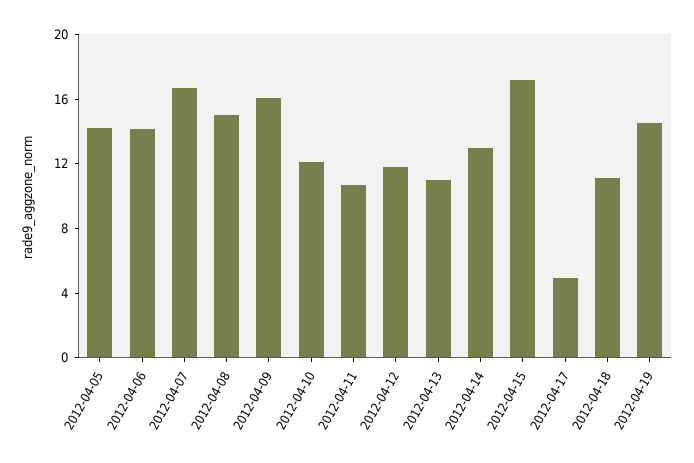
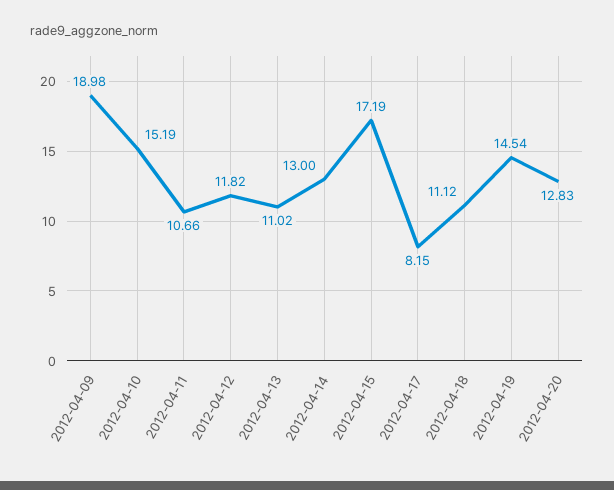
2012-04-05: 14 -> none
2012-04-06: 14 -> none
2012-04-07: 17 -> none
2012-04-08: 15 -> none
2012-04-09: 16 -> 18.98
2012-04-10: 12 -> 15.19
2012-04-17: 5 -> 8.15
2012-04-20: none -> 12.83

